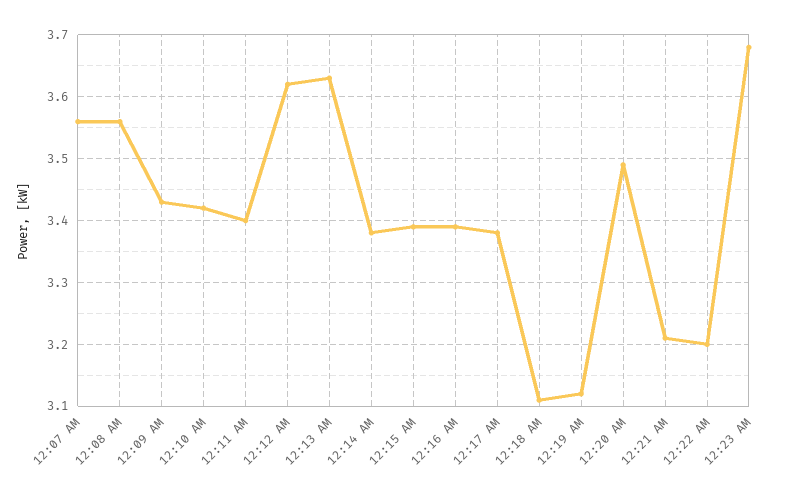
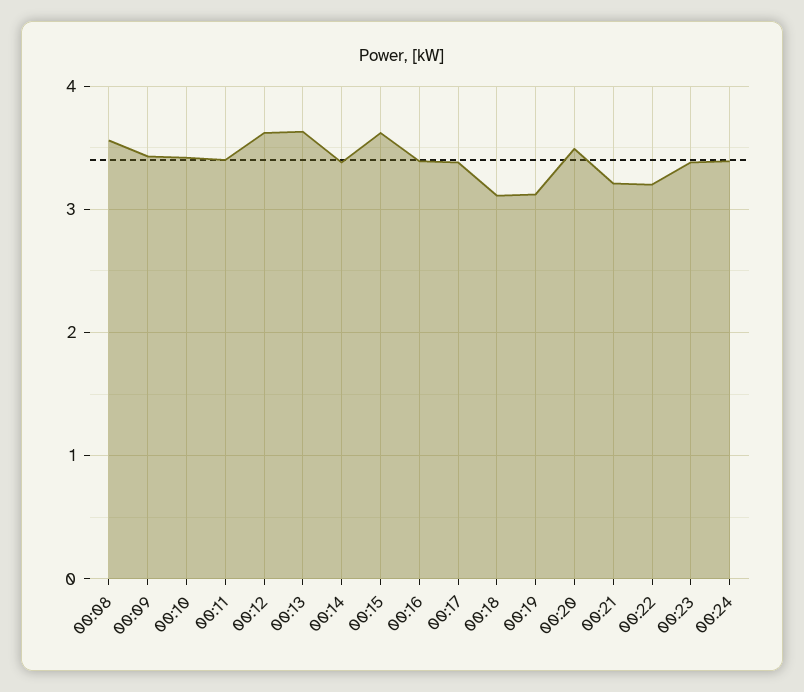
12:07 AM: 3.56 -> none
12:15 AM: 3.39 -> 3.6
12:23 AM: 3.68 -> 3.4
00:24: none -> 3.4

